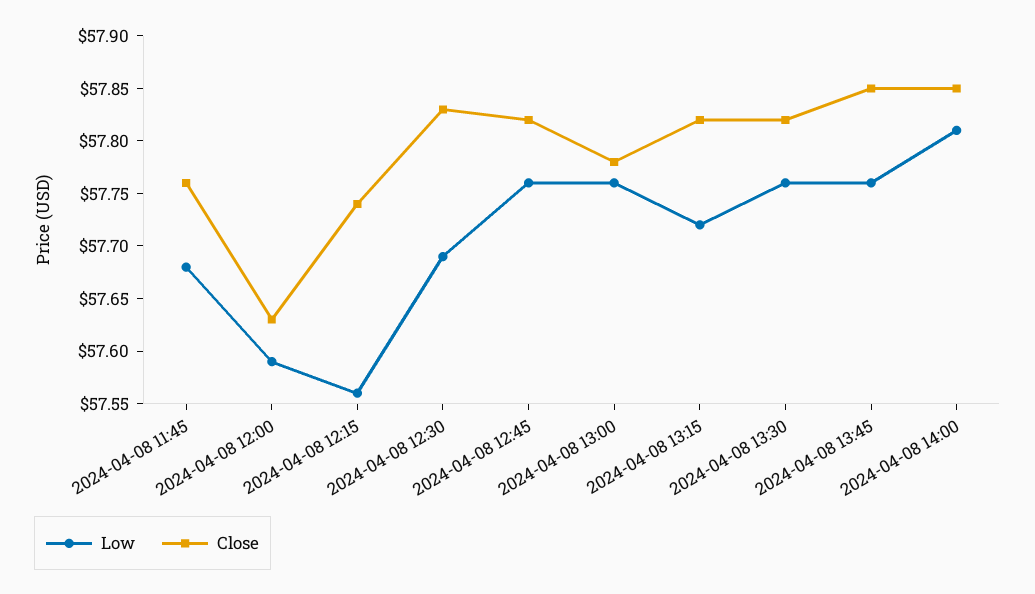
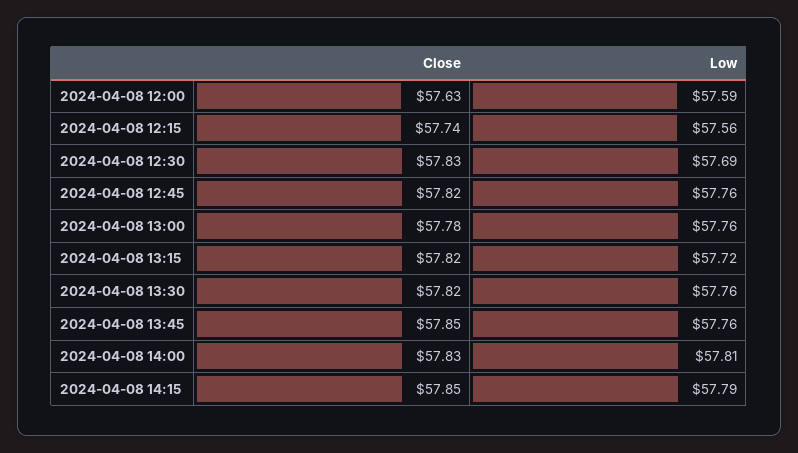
Low, 2024-04-08 11:45: 57.68 -> none
Close, 2024-04-08 11:45: 57.76 -> none
Close, 2024-04-08 14:00: 57.85 -> 57.83
Close, 2024-04-08 14:15: none -> 57.85
Low, 2024-04-08 14:15: none -> 57.79

